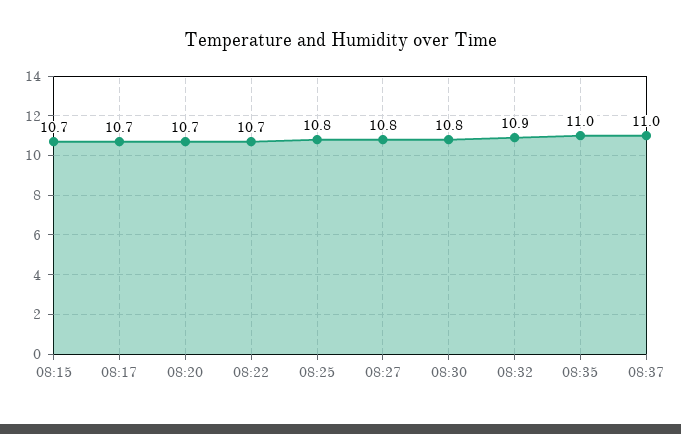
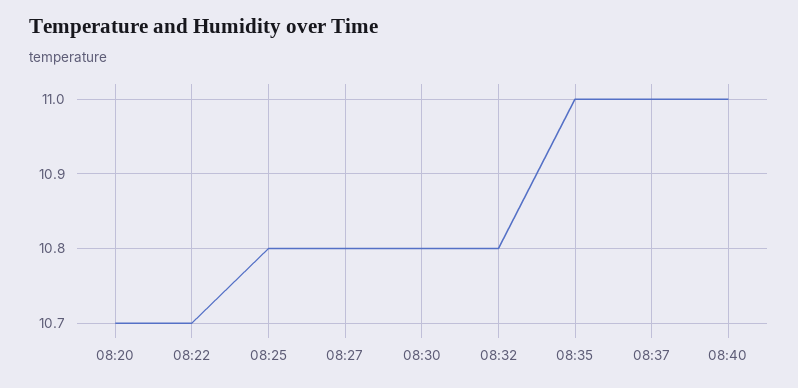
08:15: 10.7 -> none
08:17: 10.7 -> none
08:32: 10.9 -> 10.8
08:40: none -> 11

